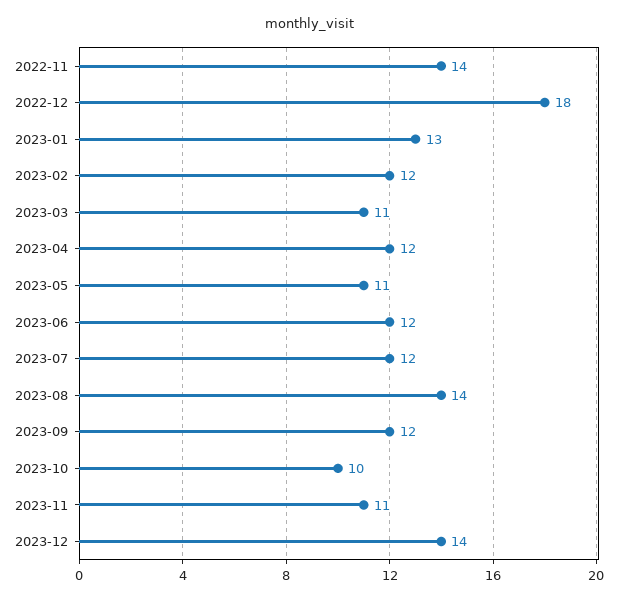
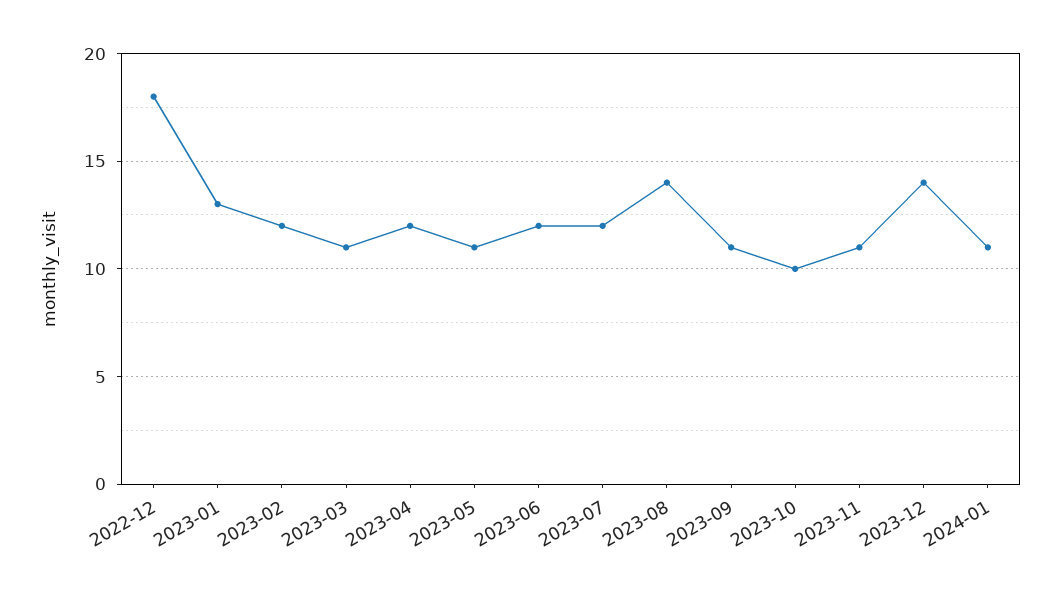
2022-11: 14 -> none
2023-09: 12 -> 11
2024-01: none -> 11

